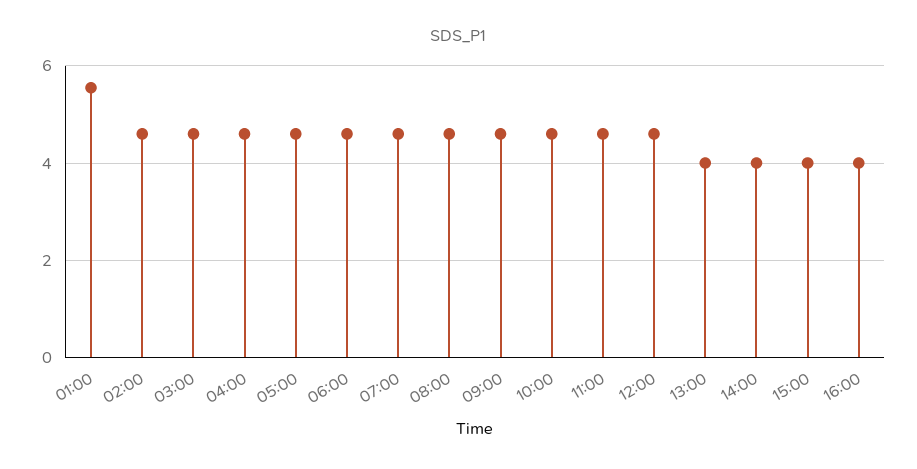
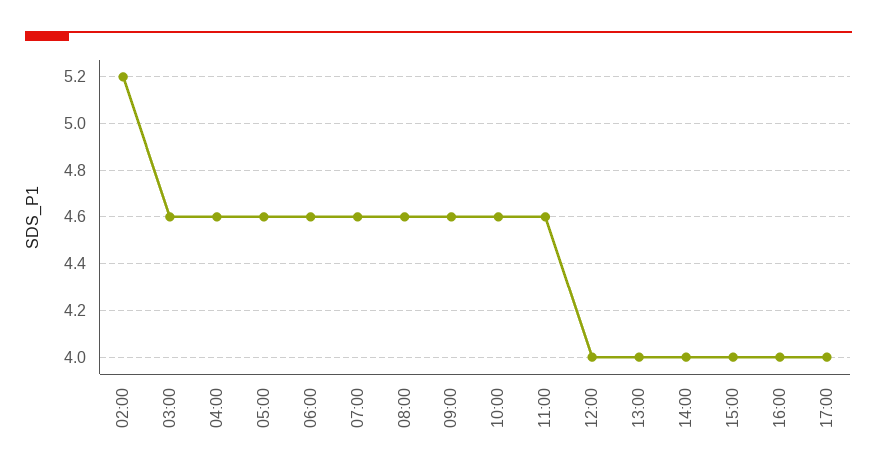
01:00: 5.6 -> none
02:00: 4.6 -> 5.2
12:00: 4.6 -> 4
17:00: none -> 4

